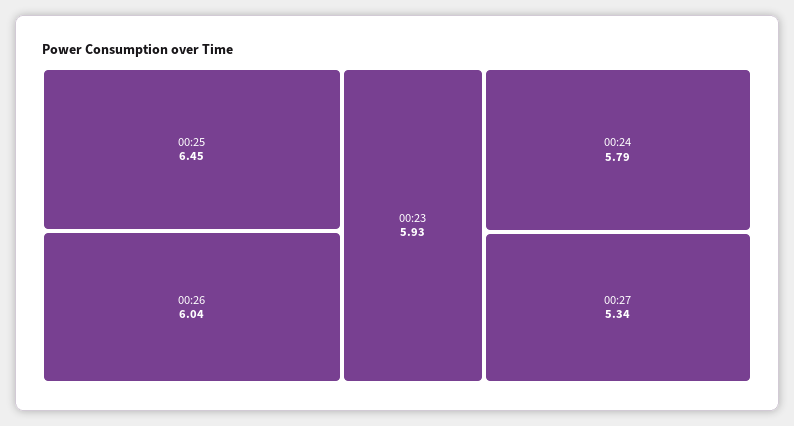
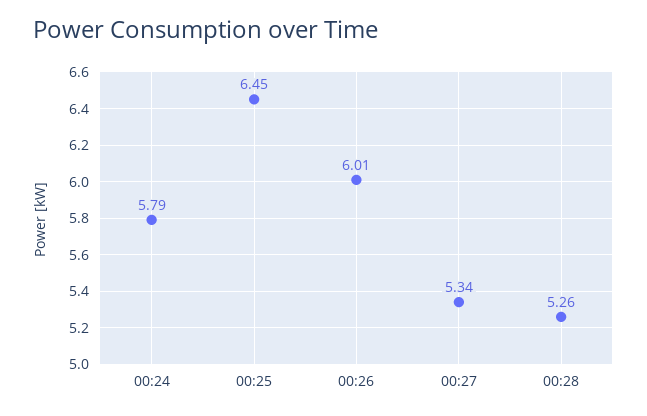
00:26: 6.04 -> 6.01
00:23: 5.93 -> none
00:28: none -> 5.26

